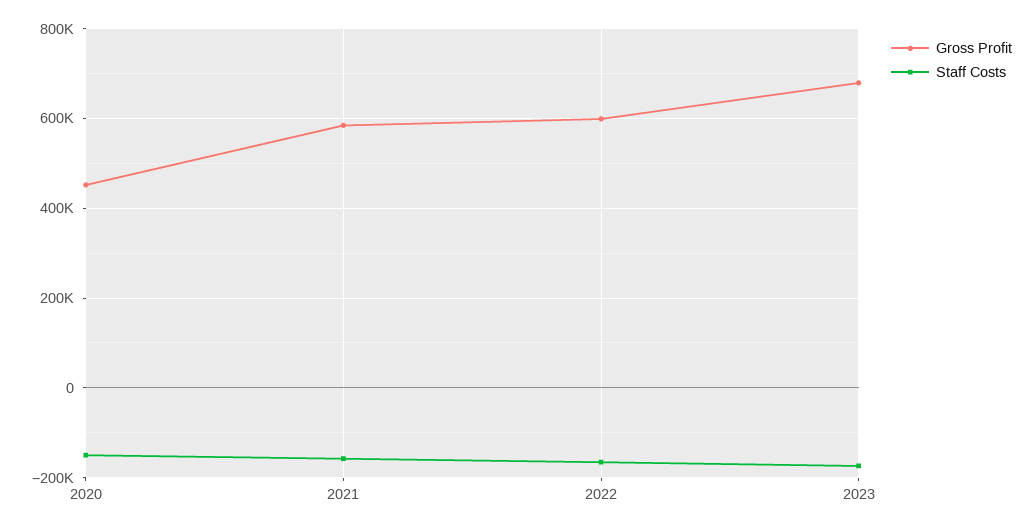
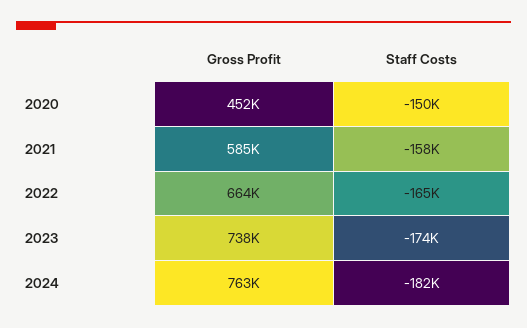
Gross Profit, 2022: 600000 -> 664000
Gross Profit, 2023: 680000 -> 738000
Gross Profit, 2024: none -> 763000
Staff Costs, 2024: none -> -182000

